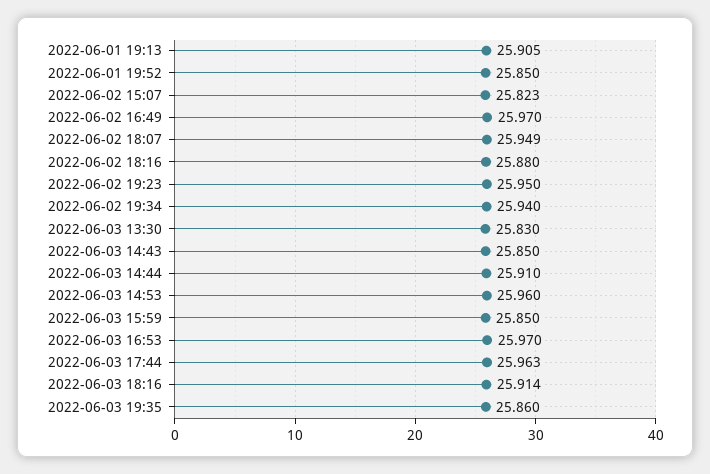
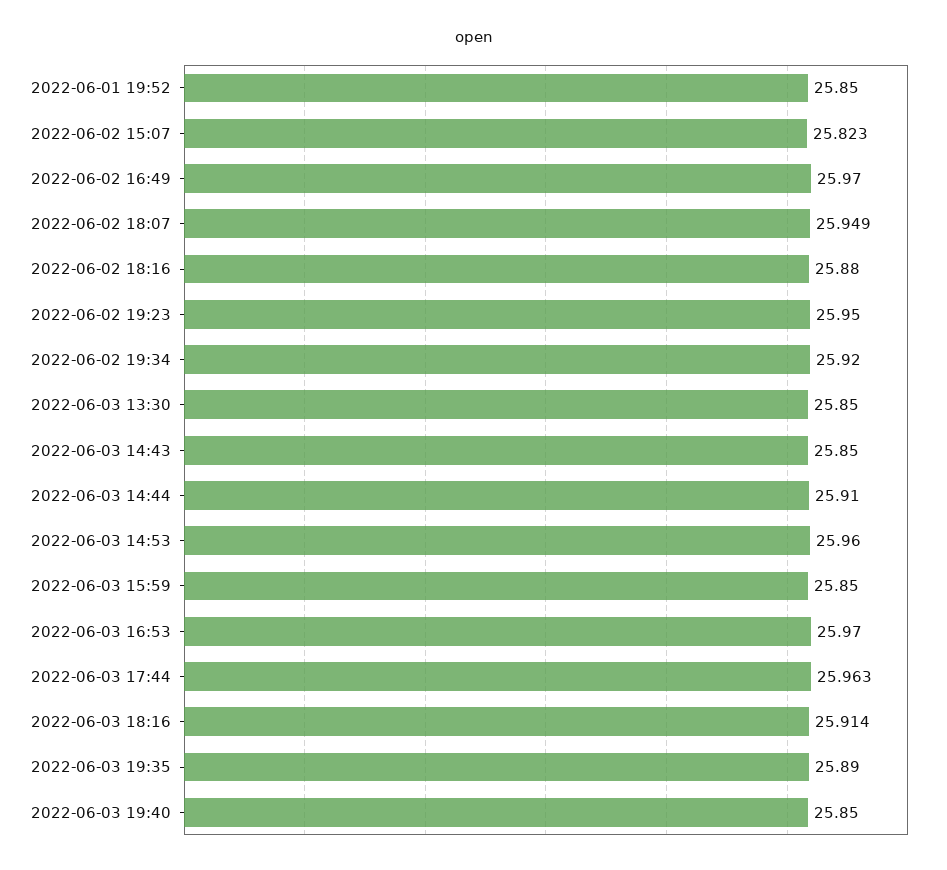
2022-06-01 19:13: 25.905 -> none
2022-06-02 19:34: 25.94 -> 25.92
2022-06-03 13:30: 25.83 -> 25.85
2022-06-03 19:35: 25.86 -> 25.89
2022-06-03 19:40: none -> 25.85

